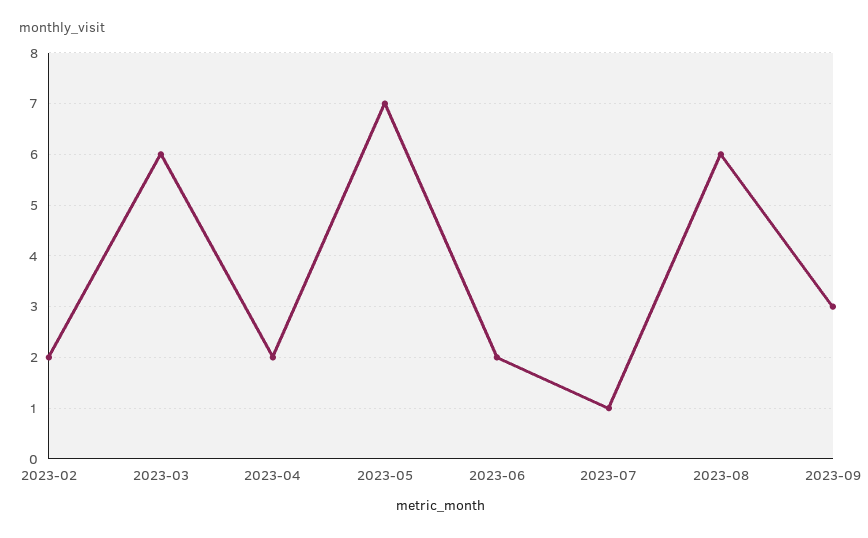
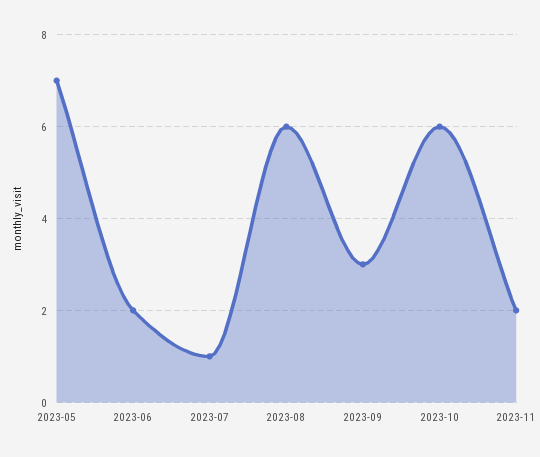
2023-02: 2 -> none
2023-03: 6 -> none
2023-04: 2 -> none
2023-10: none -> 6
2023-11: none -> 2

